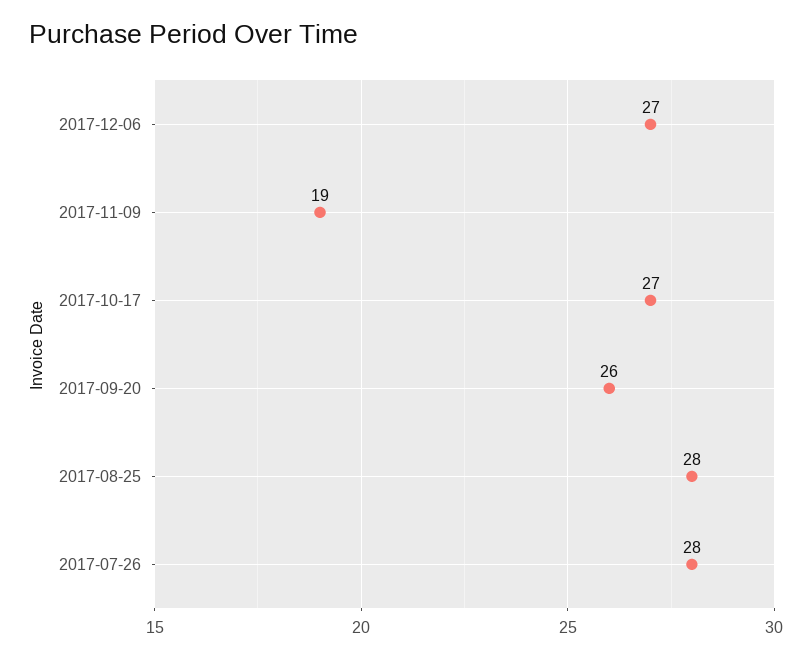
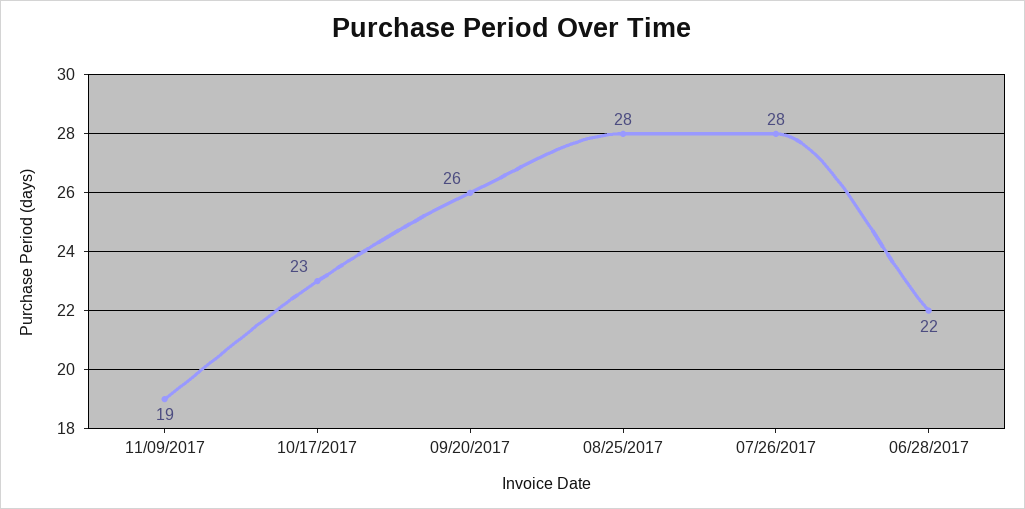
2017-12-06: 27 -> none
2017-10-17: 27 -> 23
06/28/2017: none -> 22

